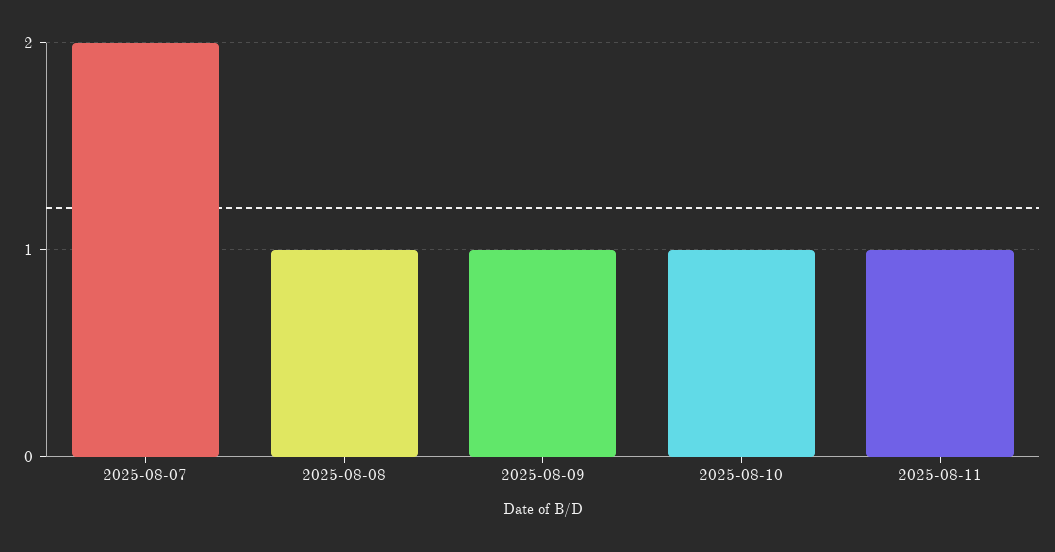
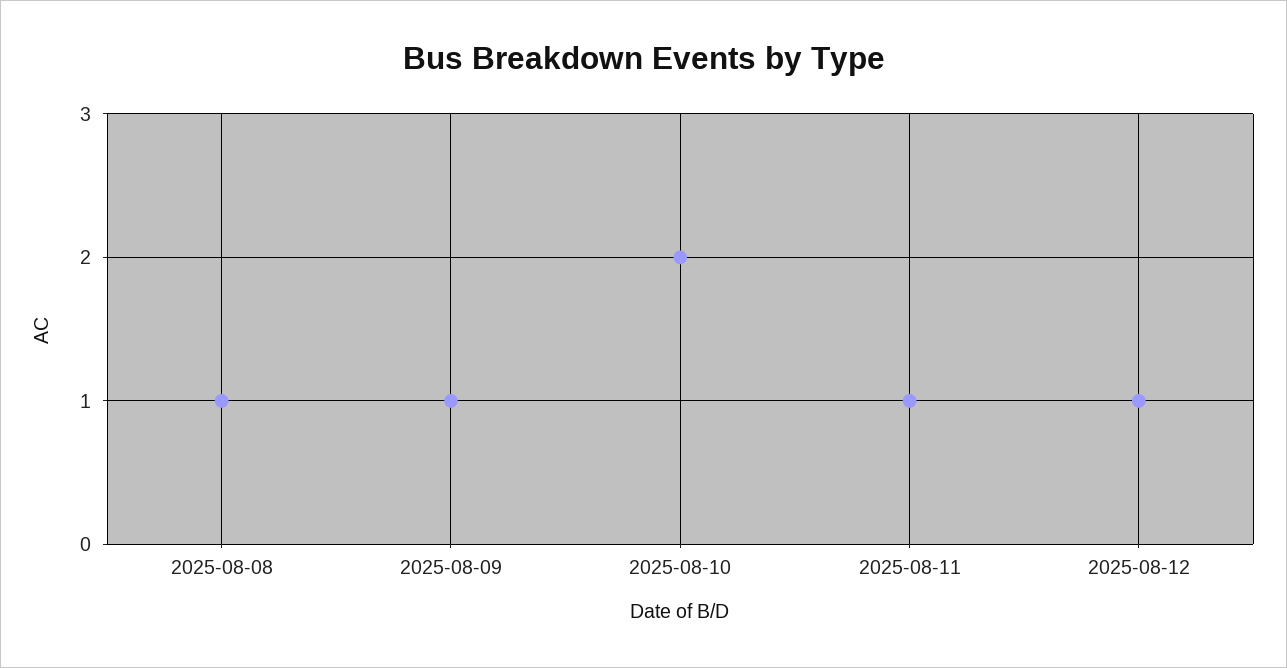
2025-08-07: 2 -> none
2025-08-10: 1 -> 2
2025-08-12: none -> 1

